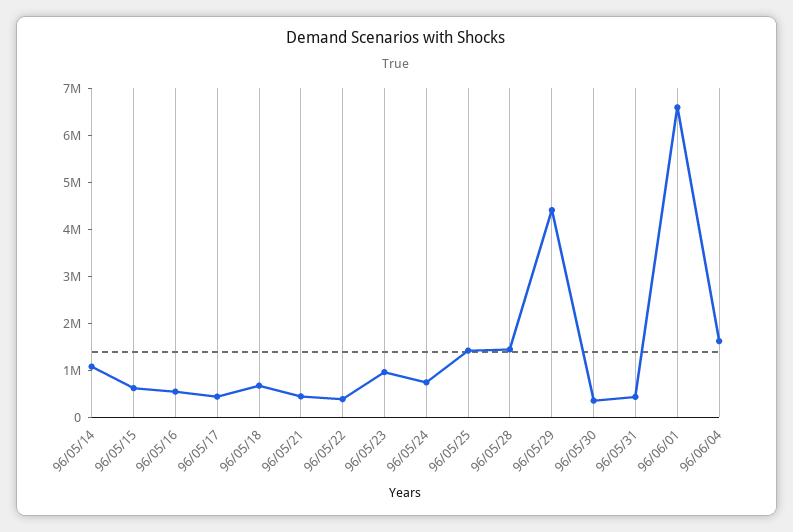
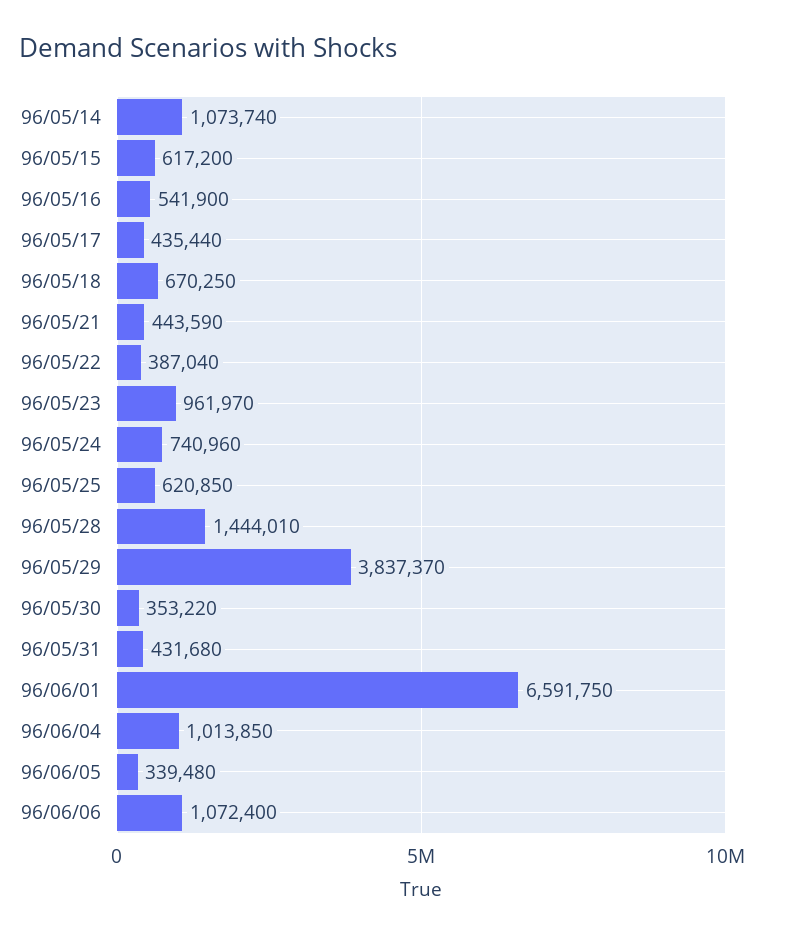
96/05/25: 1400000 -> 620850
96/05/29: 4400000 -> 3837370
96/06/04: 1600000 -> 1013850
96/06/05: none -> 339480
96/06/06: none -> 1072400

